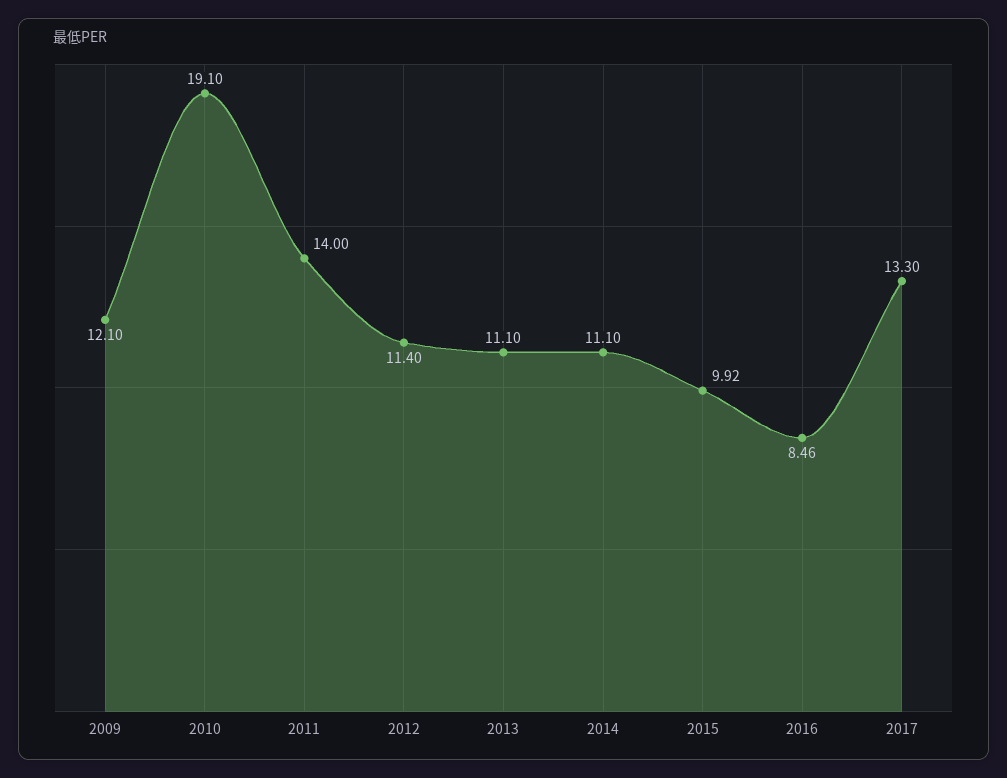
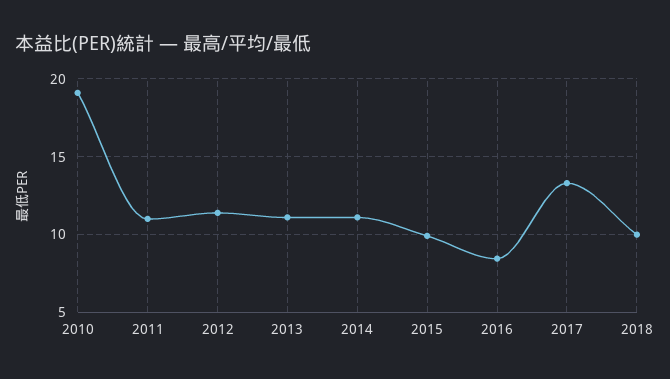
2009: 12.1 -> none
2011: 14 -> 11
2018: none -> 10

